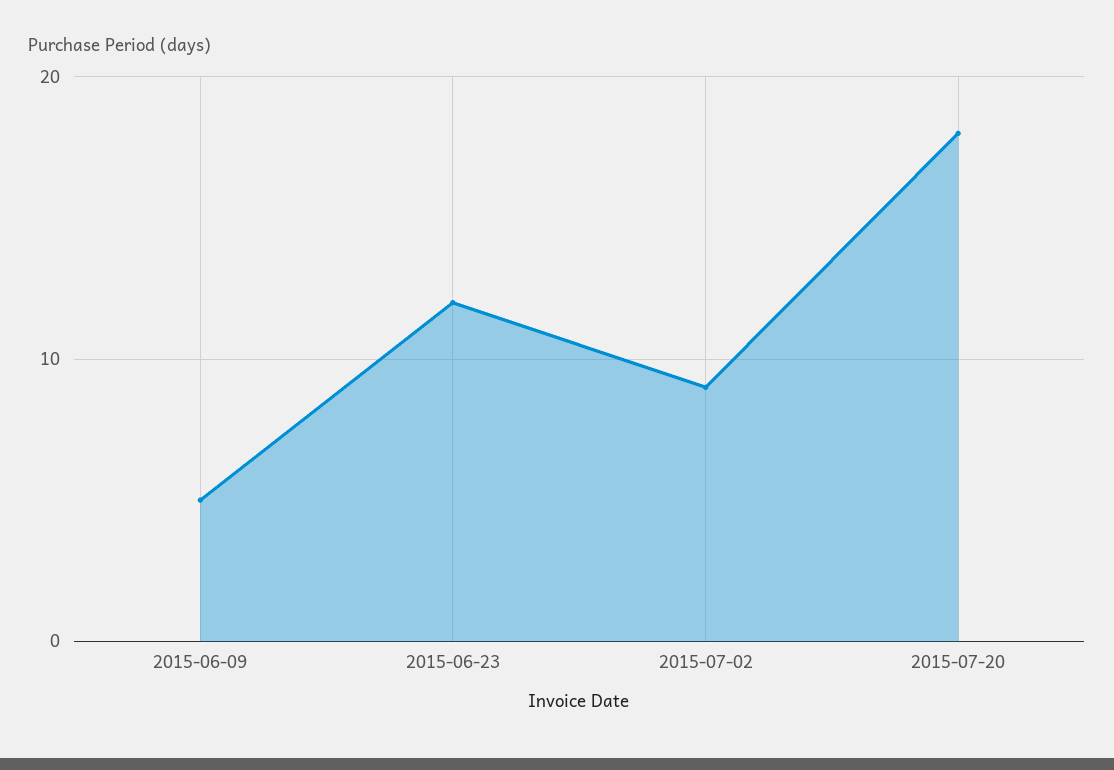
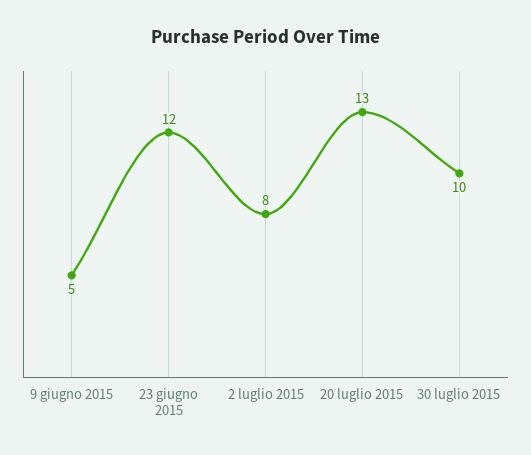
2015-07-02: 9 -> 8
2015-07-20: 18 -> 13
30 luglio 2015: none -> 10

